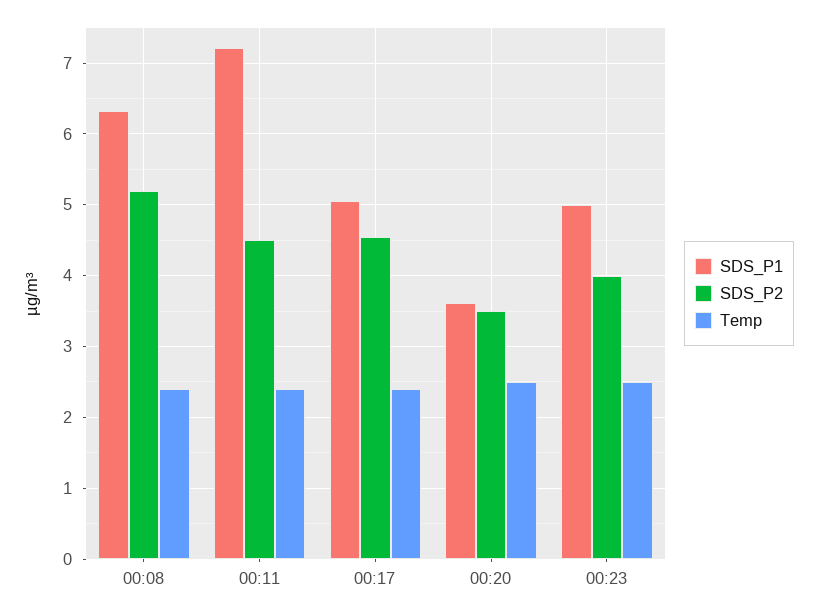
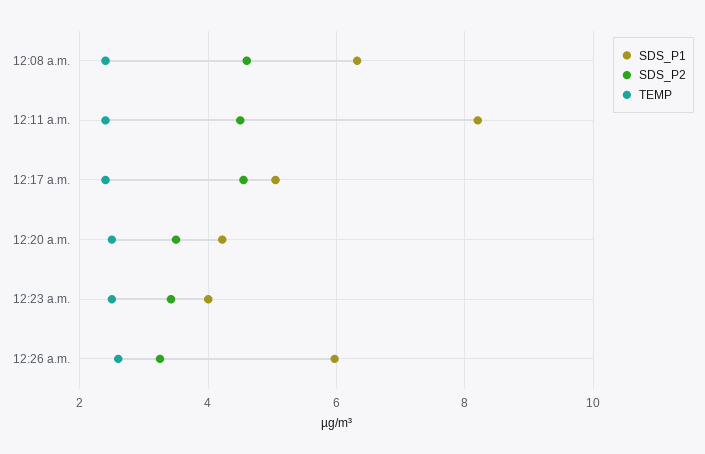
SDS_P2, 00:08: 5.2 -> 4.6
SDS_P1, 00:11: 7.2 -> 8.2
SDS_P1, 00:20: 3.6 -> 4.2
SDS_P1, 00:23: 5 -> 4
SDS_P2, 00:23: 4 -> 3.4
SDS_P1, 12:26 a.m.: none -> 6
SDS_P2, 12:26 a.m.: none -> 3.2
Temp, 12:26 a.m.: none -> 2.6

